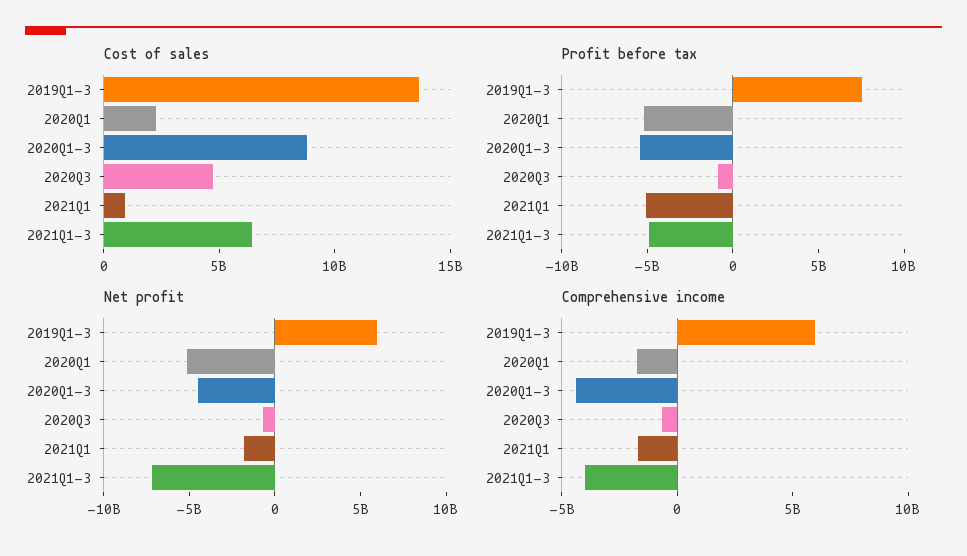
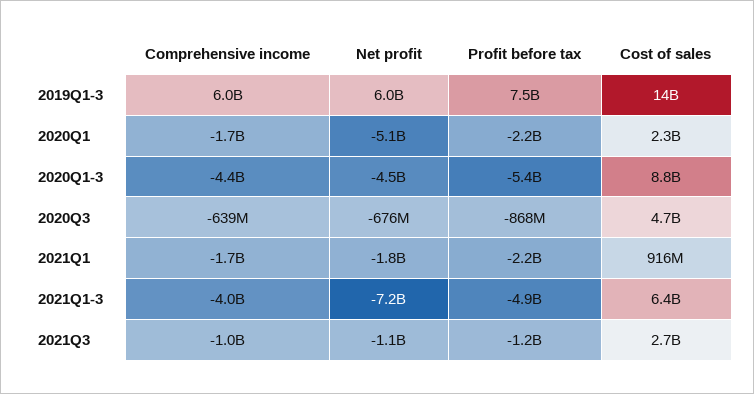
Profit before tax, 2020Q1: -5000000000 -> -2200000000
Profit before tax, 2021Q1: -5000000000 -> -2200000000
Comprehensive income, 2021Q3: none -> -1000000000
Net profit, 2021Q3: none -> -1100000000
Profit before tax, 2021Q3: none -> -1200000000
Cost of sales, 2021Q3: none -> 2700000000

